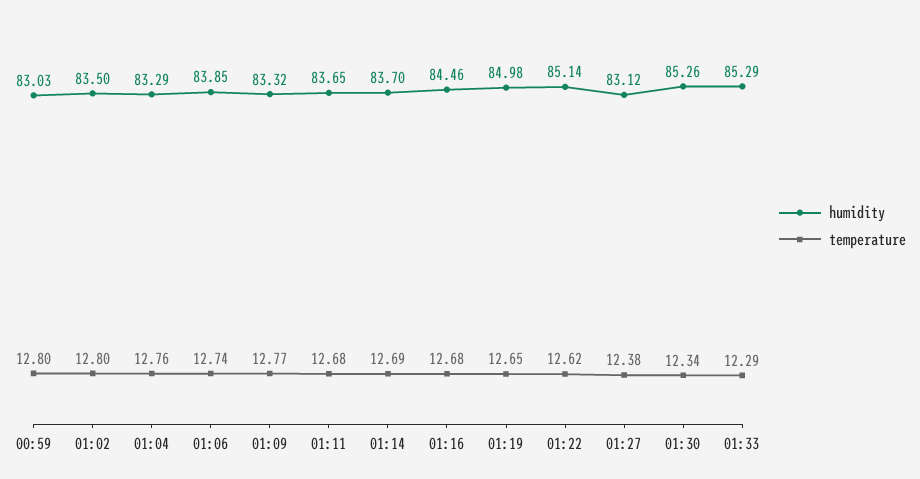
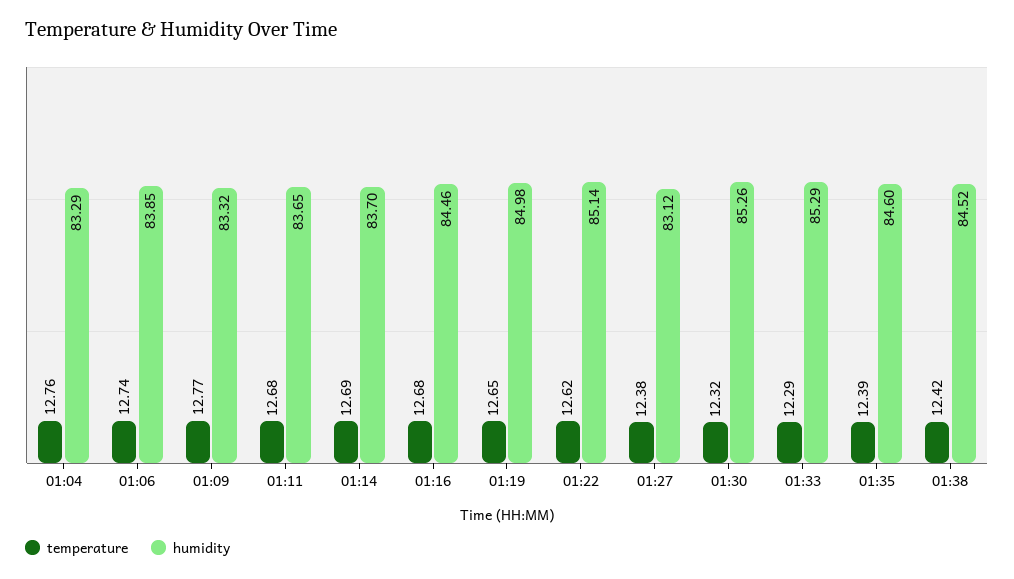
humidity, 00:59: 83.03 -> none
temperature, 00:59: 12.8 -> none
humidity, 01:02: 83.5 -> none
temperature, 01:02: 12.8 -> none
temperature, 01:30: 12.34 -> 12.32
temperature, 01:35: none -> 12.39
humidity, 01:35: none -> 84.6
temperature, 01:38: none -> 12.42
humidity, 01:38: none -> 84.52

